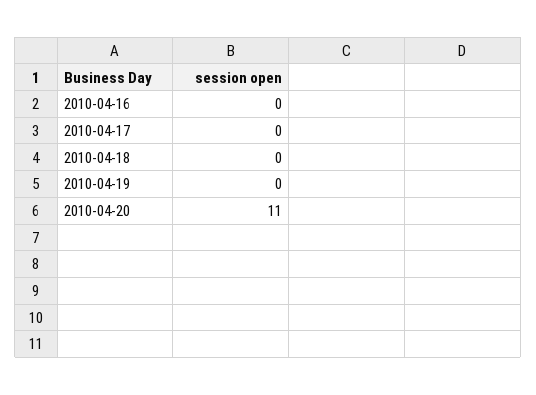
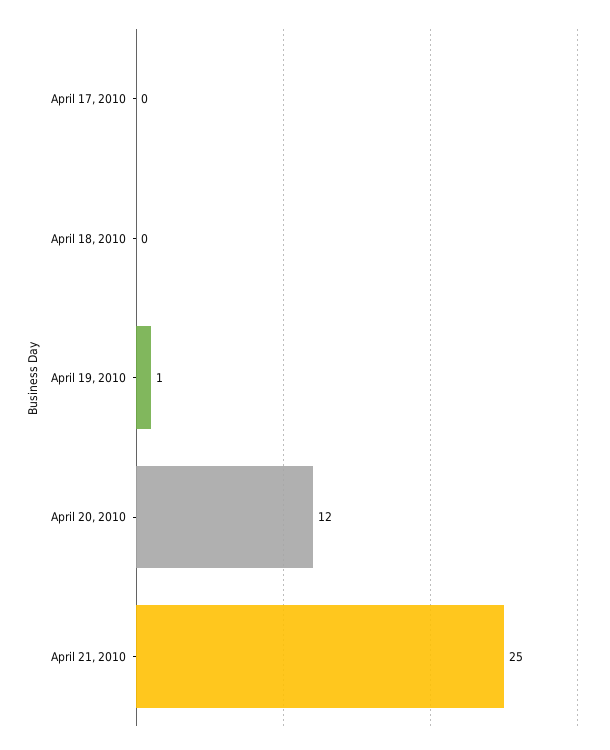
2010-04-16: 0 -> none
2010-04-19: 0 -> 1
2010-04-20: 11 -> 12
April 21, 2010: none -> 25

